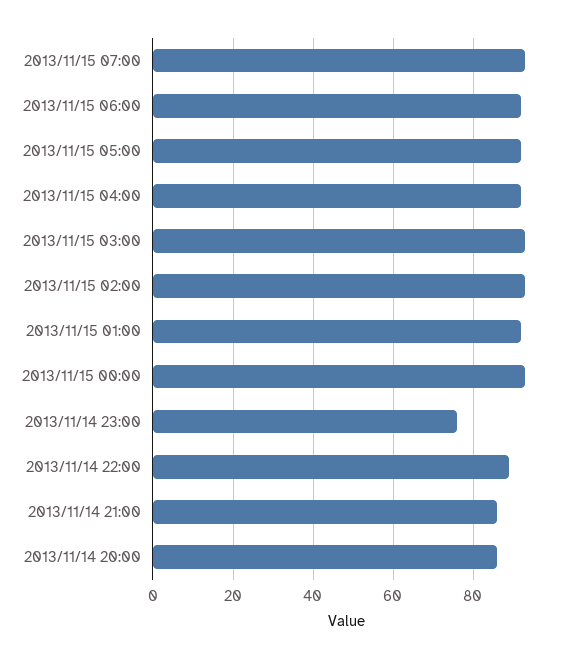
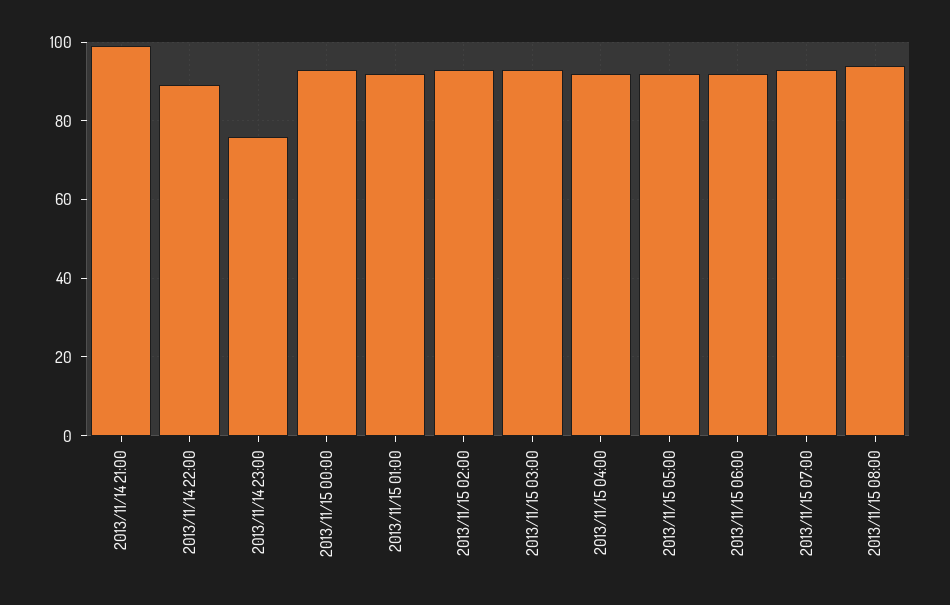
2013/11/14 21:00: 85 -> 100
2013/11/14 20:00: 85 -> none
2013/11/15 08:00: none -> 95

